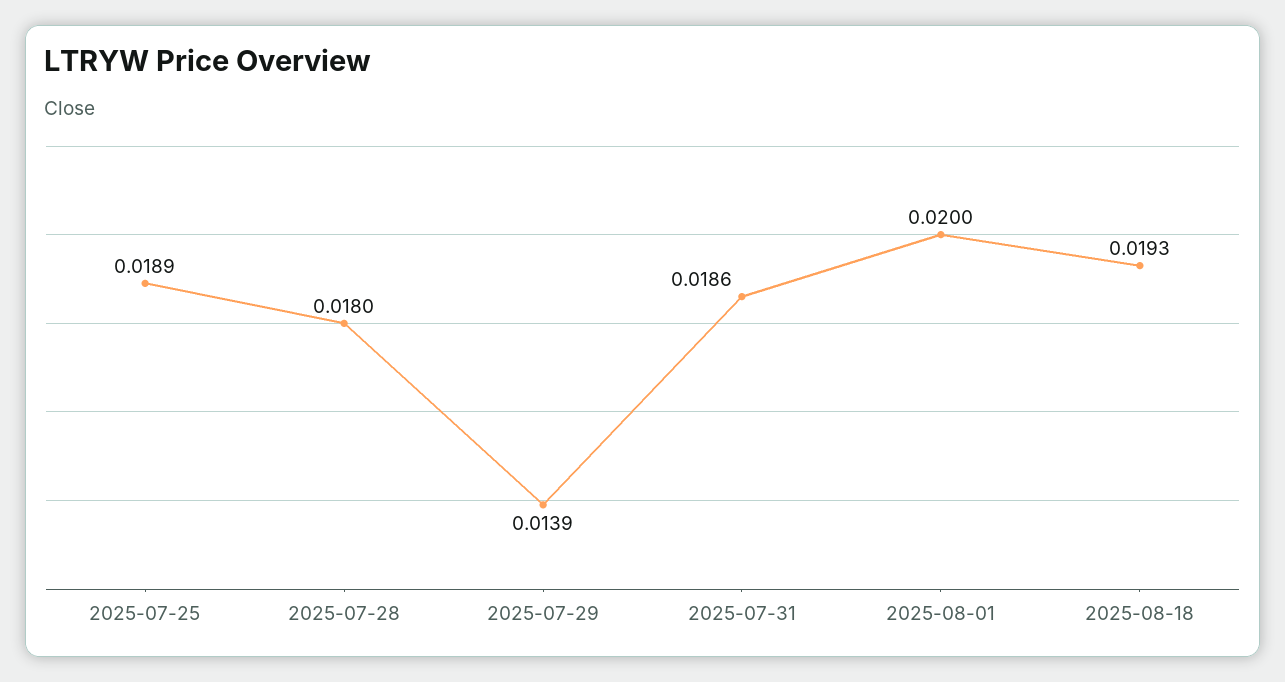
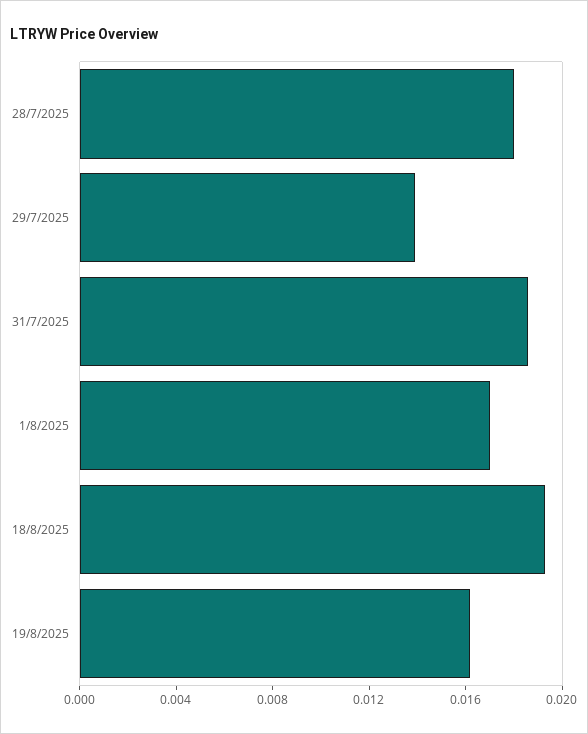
2025-07-25: 0.0189 -> none
2025-08-01: 0.02 -> 0.017
19/8/2025: none -> 0.016

